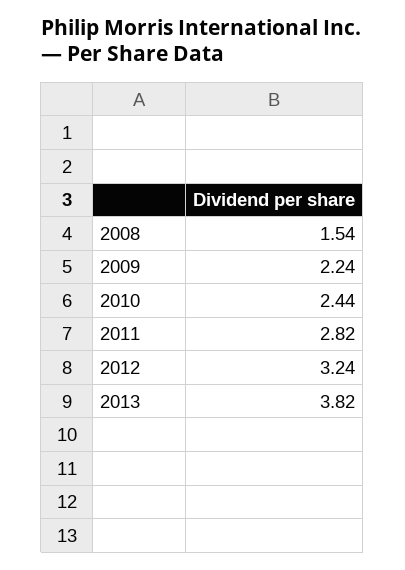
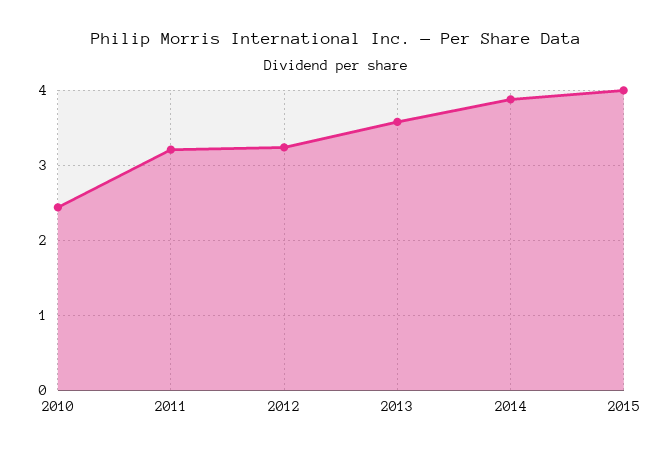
2008: 1.54 -> none
2009: 2.24 -> none
2011: 2.82 -> 3.2
2013: 3.82 -> 3.6
2014: none -> 3.9
2015: none -> 4

